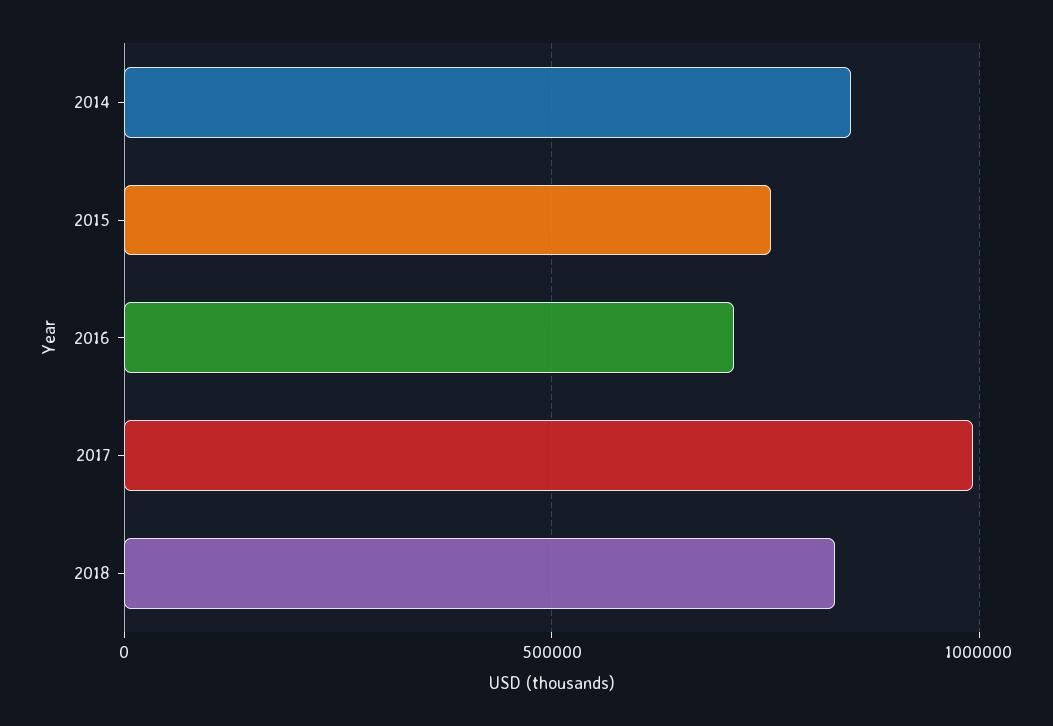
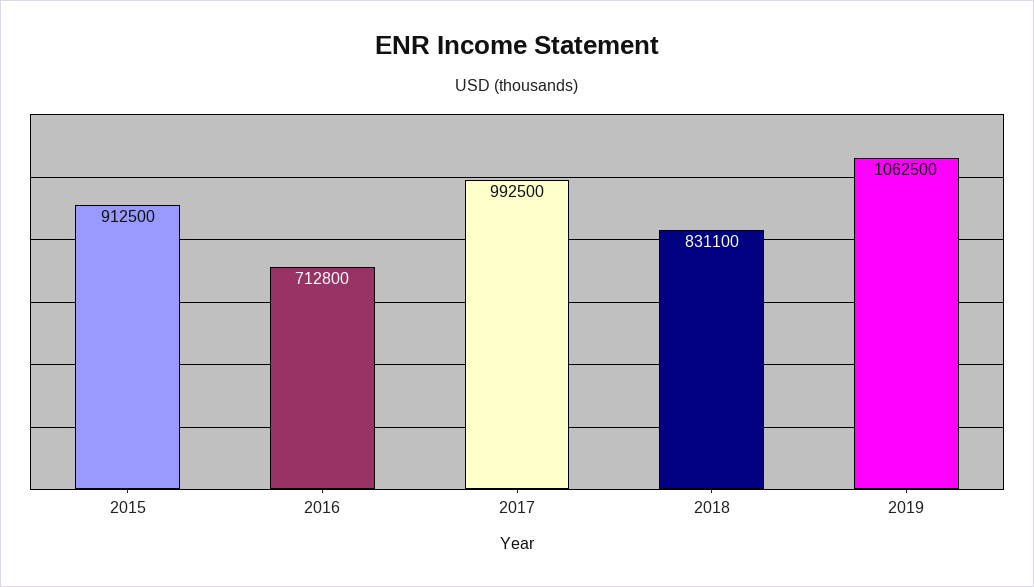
2014: 850000 -> none
2015: 750000 -> 912500
2019: none -> 1062500

